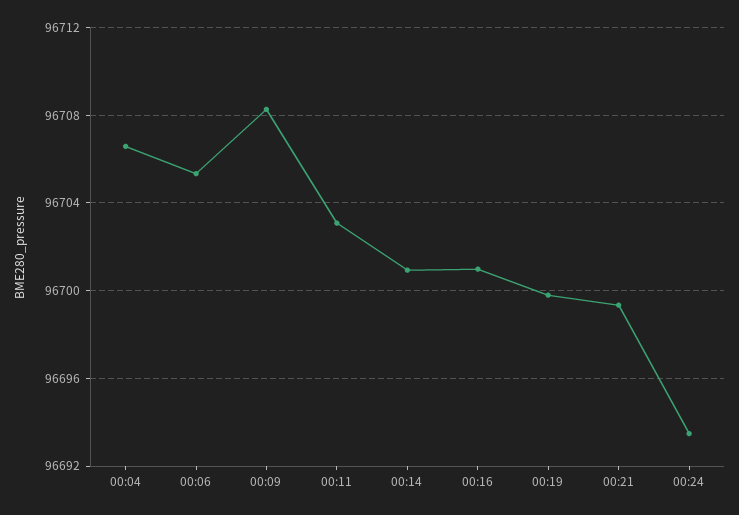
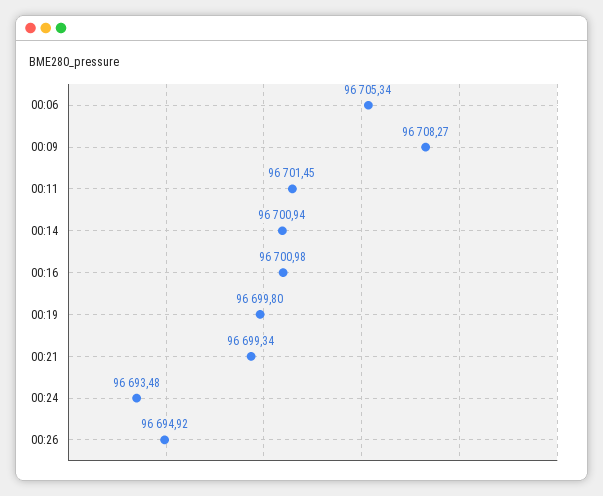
00:04: 96706.5 -> none
00:11: 96703 -> 96701.45
00:26: none -> 96694.92

